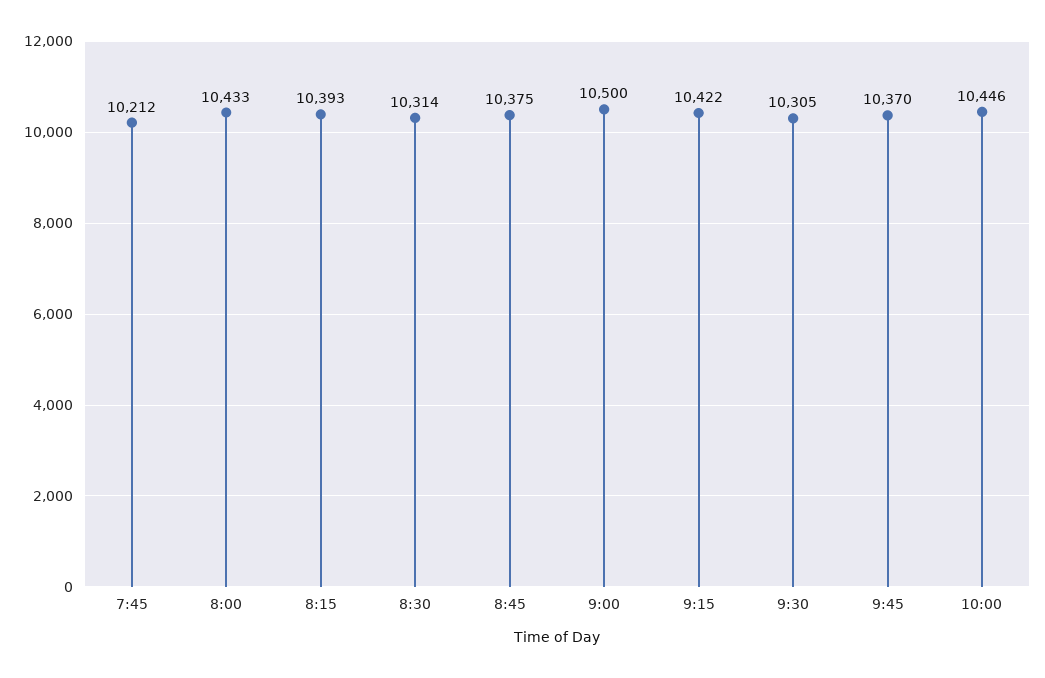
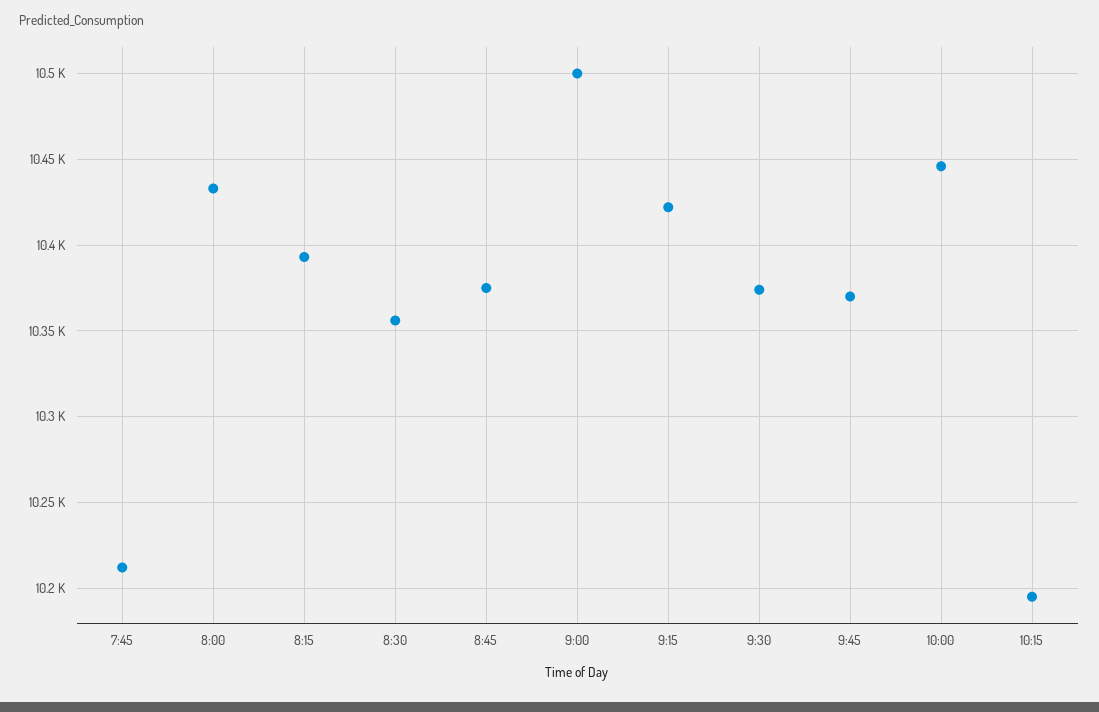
8:30: 10314 -> 10355
9:30: 10305 -> 10375
10:15: none -> 10195

